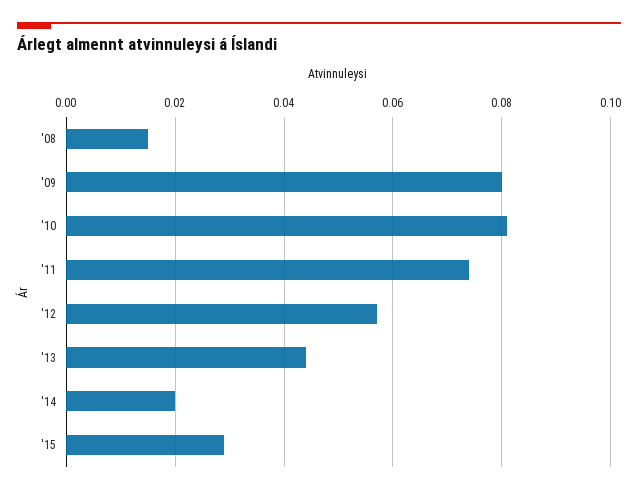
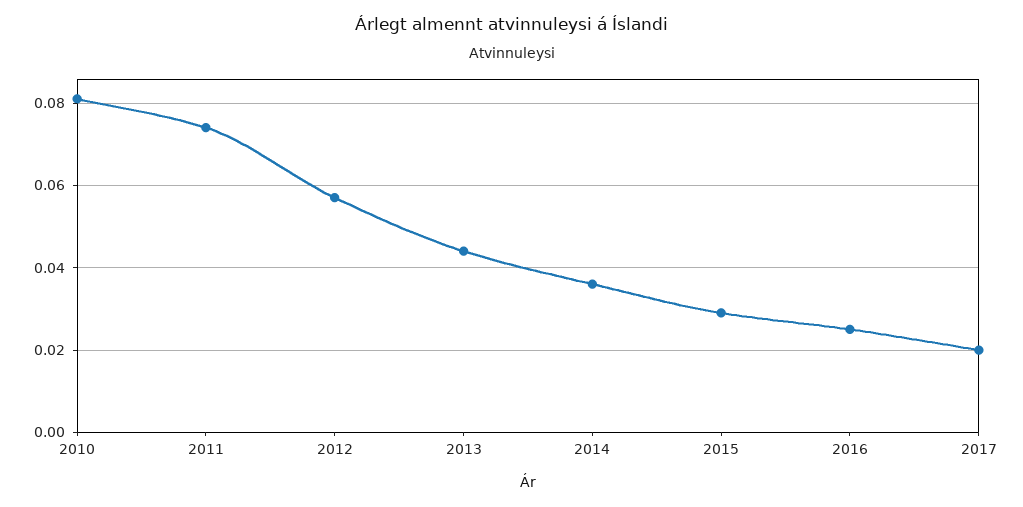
'08: 0.015 -> none
'09: 0.08 -> none
'14: 0.02 -> 0.035
2016: none -> 0.025
2017: none -> 0.02

